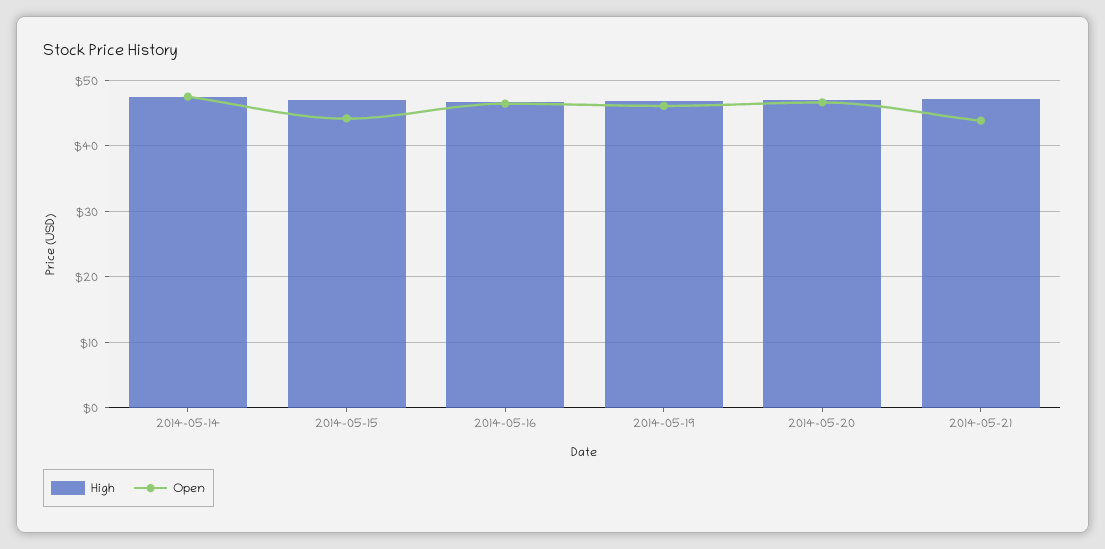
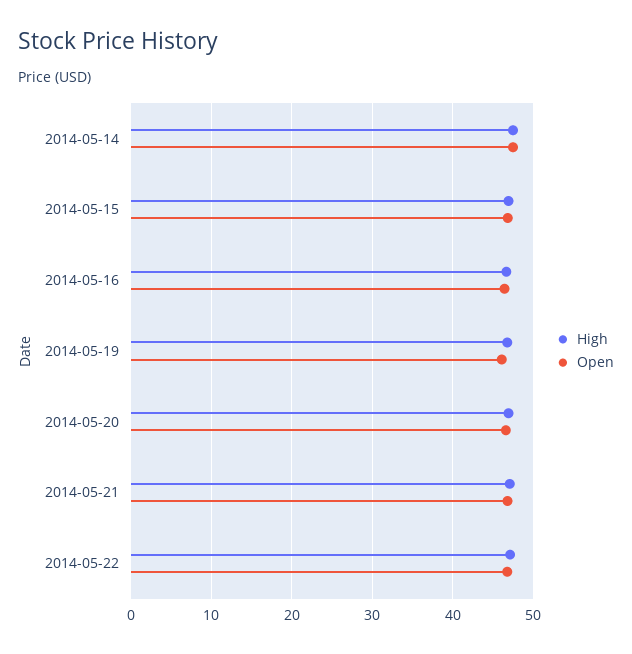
Open, 2014-05-15: 44 -> 47
Open, 2014-05-21: 44 -> 47
High, 2014-05-22: none -> 47
Open, 2014-05-22: none -> 47

